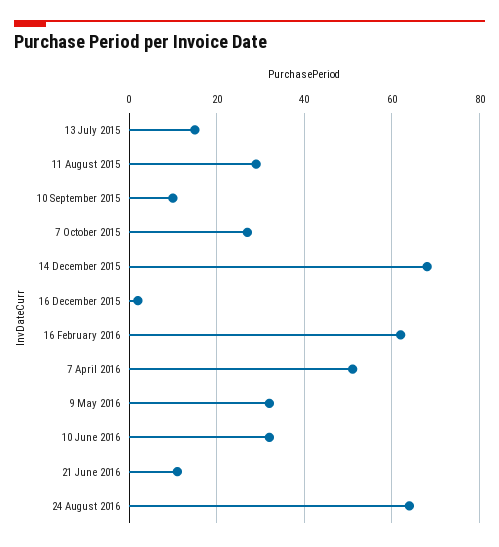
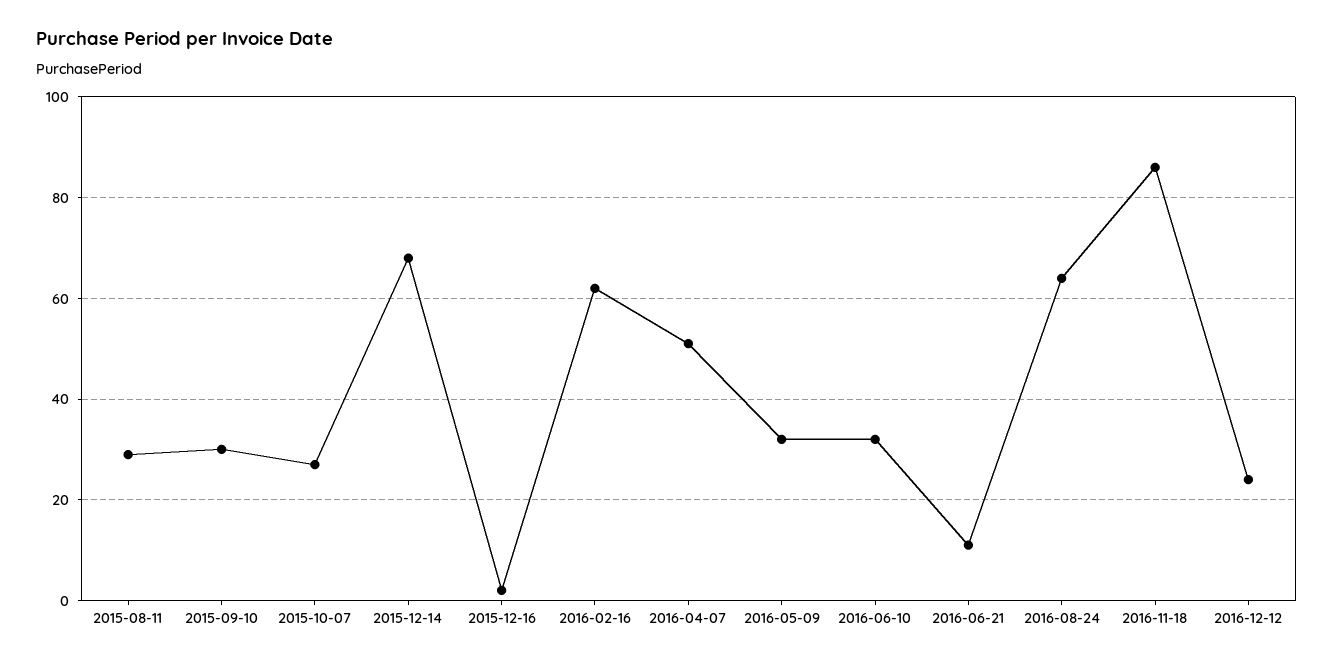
13 July 2015: 15 -> none
10 September 2015: 10 -> 30
2016-11-18: none -> 85
2016-12-12: none -> 25

